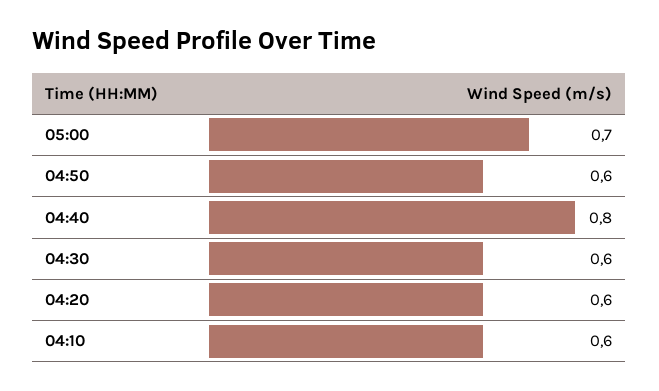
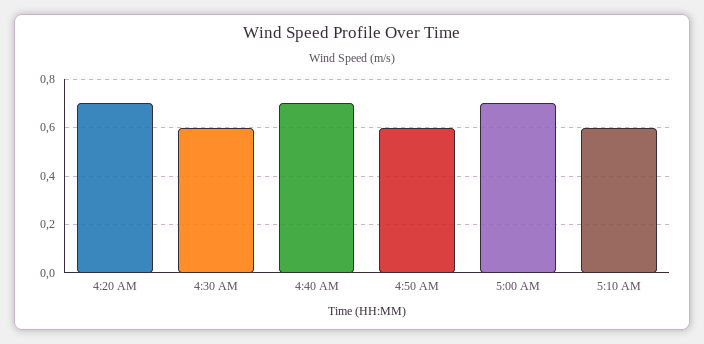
04:40: 0.8 -> 0.7
04:20: 0.6 -> 0.7
04:10: 0.6 -> none
5:10 AM: none -> 0.6

